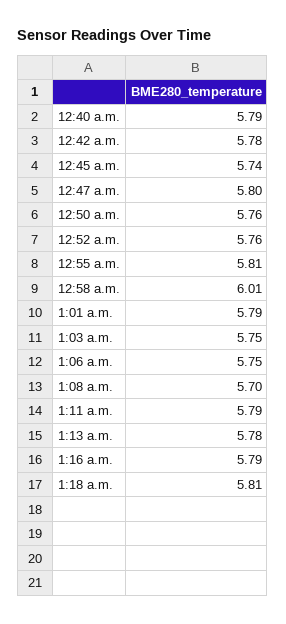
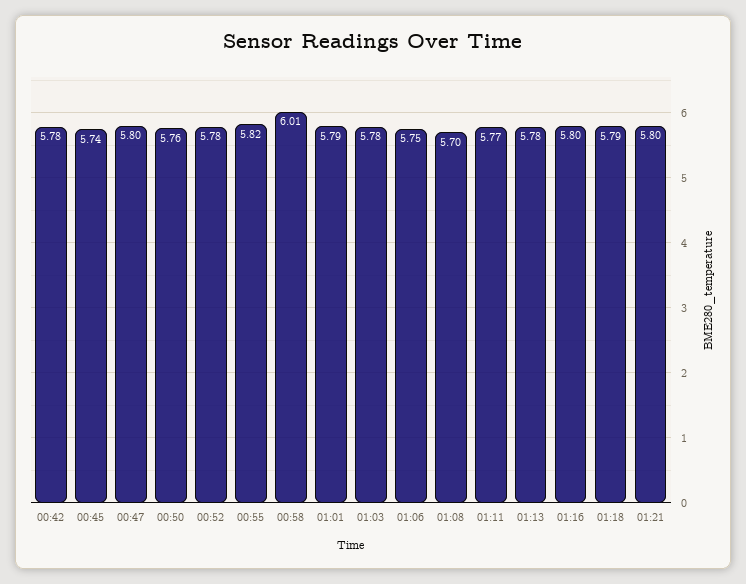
12:40 a.m.: 5.79 -> none
12:52 a.m.: 5.76 -> 5.78
12:55 a.m.: 5.81 -> 5.82
1:03 a.m.: 5.75 -> 5.78
1:11 a.m.: 5.79 -> 5.77
1:16 a.m.: 5.79 -> 5.8
1:18 a.m.: 5.81 -> 5.79
01:21: none -> 5.8

